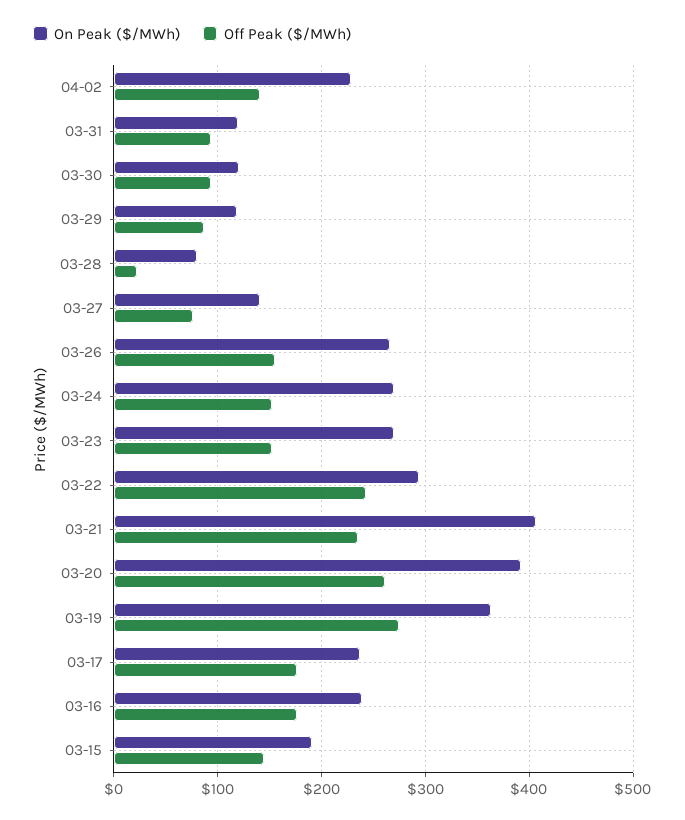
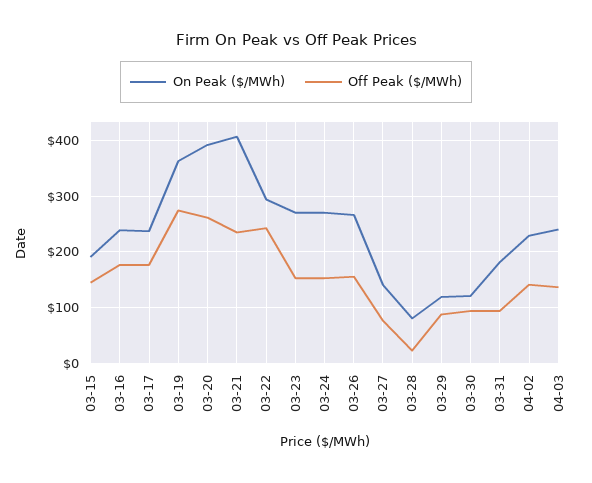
On Peak ($/MWh), 03-31: 120 -> 180
On Peak ($/MWh), 04-03: none -> 240
Off Peak ($/MWh), 04-03: none -> 140

